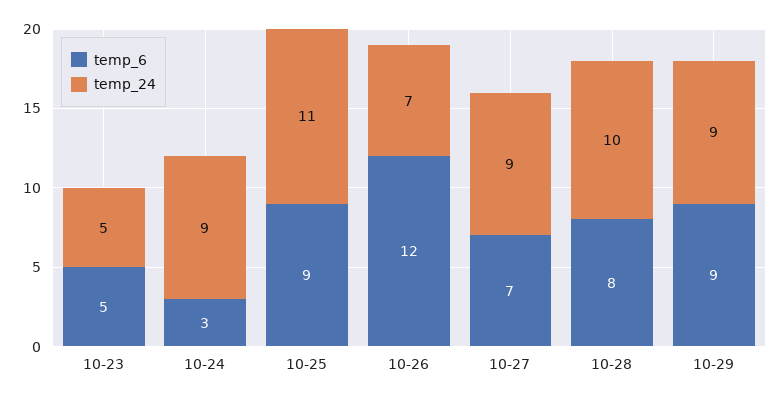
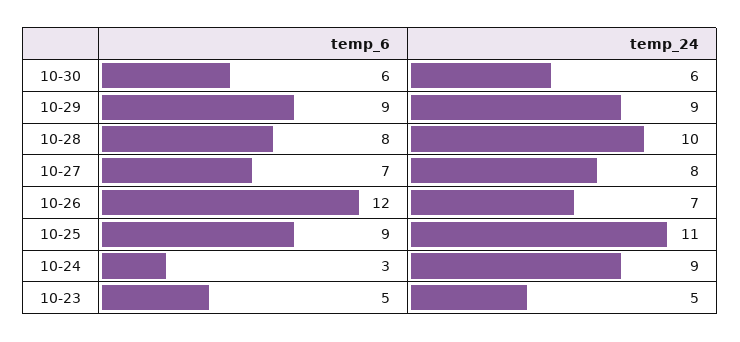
temp_24, 10-27: 9 -> 8
temp_6, 10-30: none -> 6
temp_24, 10-30: none -> 6

